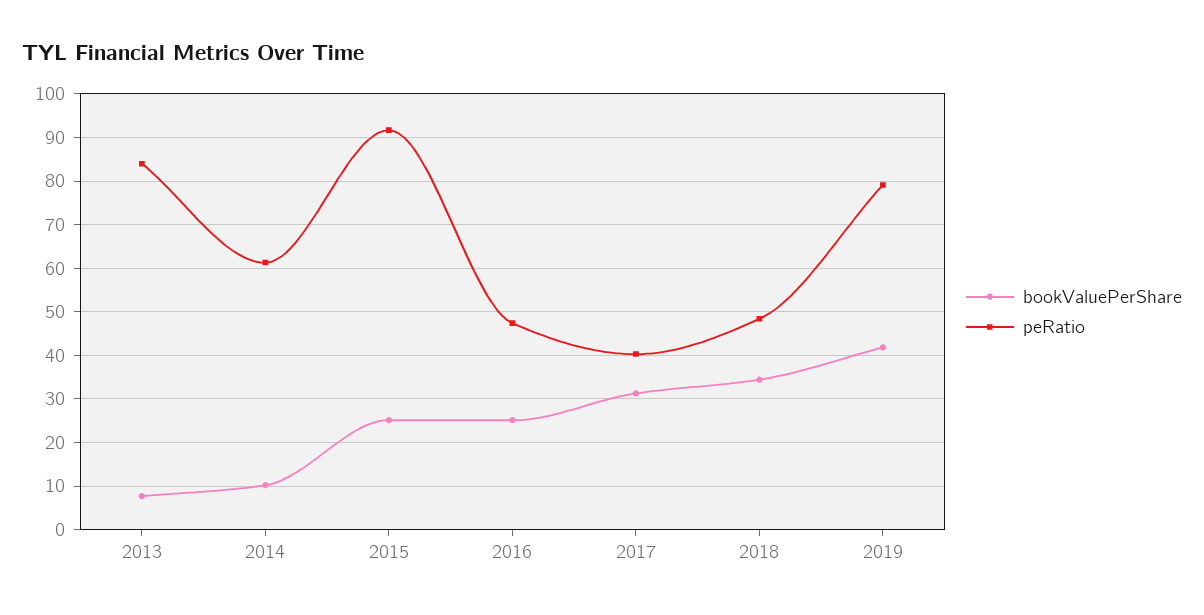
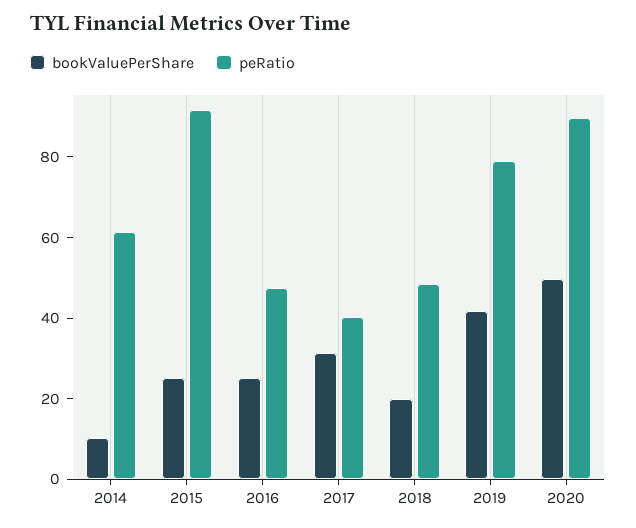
bookValuePerShare, 2013: 8 -> none
peRatio, 2013: 84 -> none
bookValuePerShare, 2018: 34 -> 20
bookValuePerShare, 2020: none -> 50
peRatio, 2020: none -> 90

